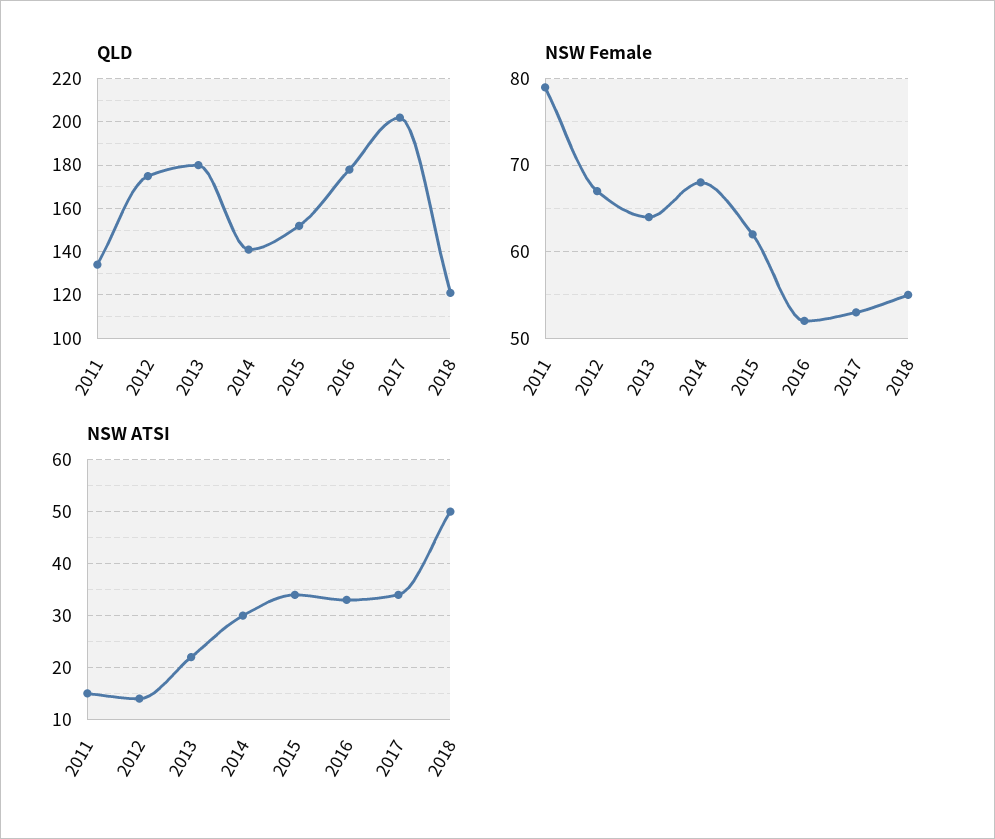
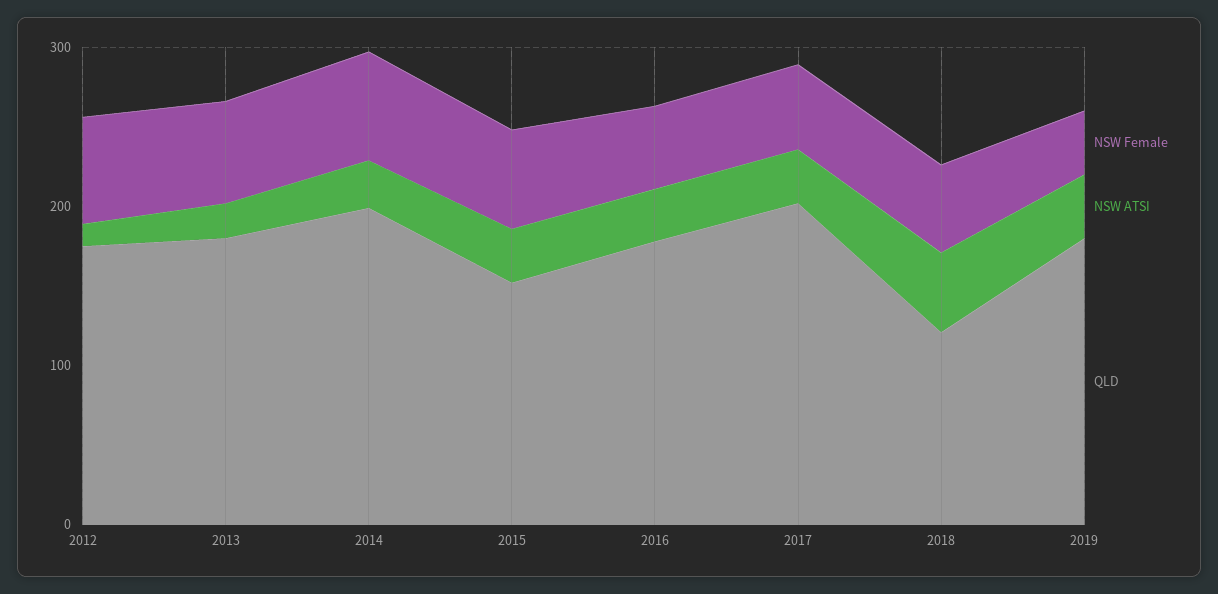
QLD, 2011: 135 -> none
QLD, 2014: 140 -> 200
NSW Female, 2011: 79 -> none
NSW ATSI, 2011: 15 -> none
NSW Female, 2019: none -> 40
NSW ATSI, 2019: none -> 40
QLD, 2019: none -> 180

